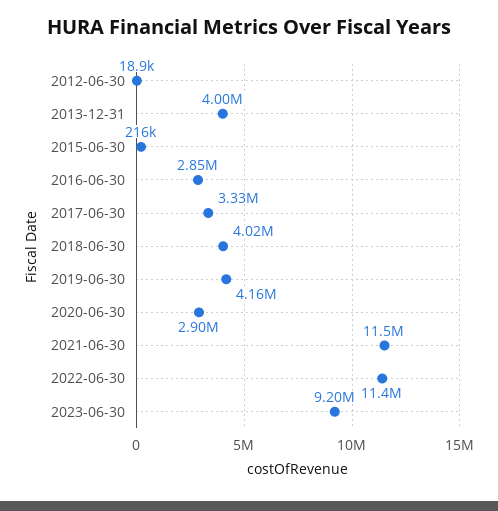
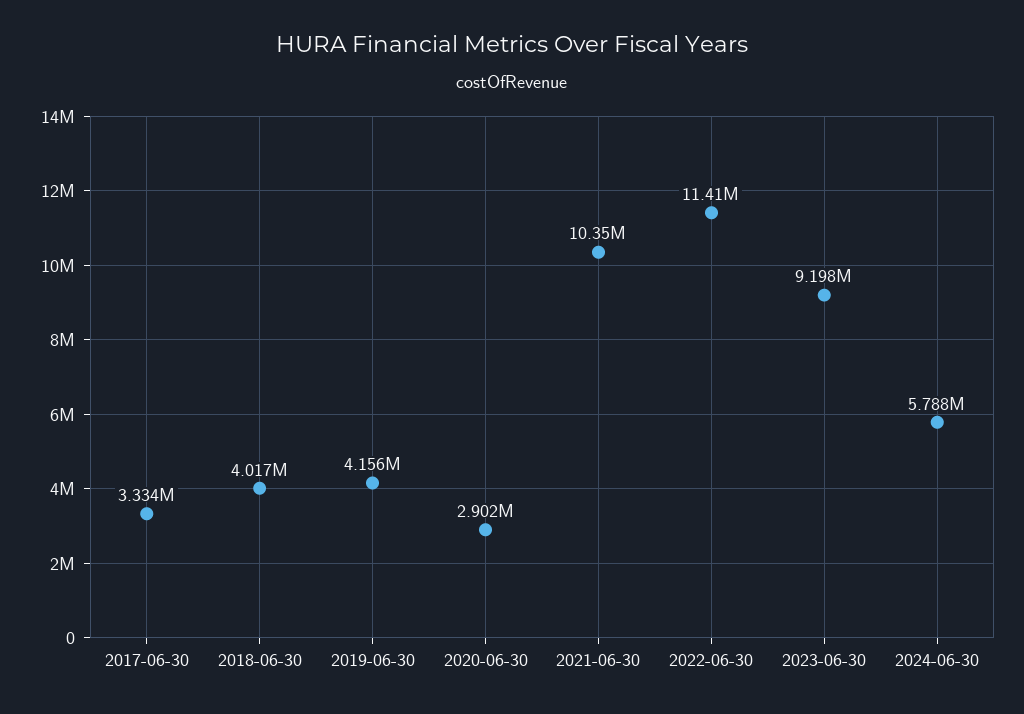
2012-06-30: 18900 -> none
2013-12-31: 4000000 -> none
2015-06-30: 216000 -> none
2016-06-30: 2850000 -> none
2021-06-30: 11500000 -> 10350000
2024-06-30: none -> 5788000

